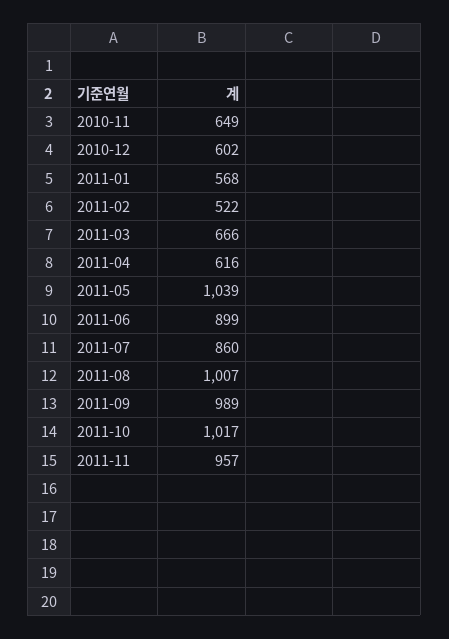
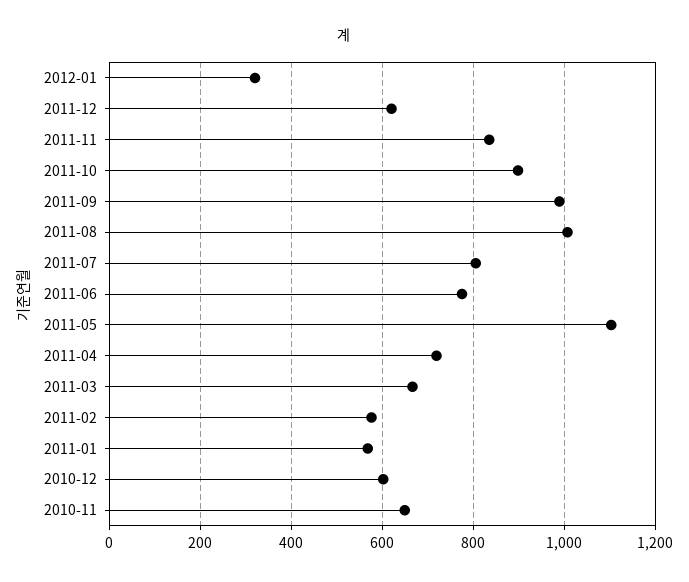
2011-02: 522 -> 580
2011-04: 616 -> 720
2011-05: 1039 -> 1100
2011-06: 899 -> 780
2011-07: 860 -> 800
2011-10: 1017 -> 900
2011-11: 957 -> 840
2012-01: none -> 320
2011-12: none -> 620

